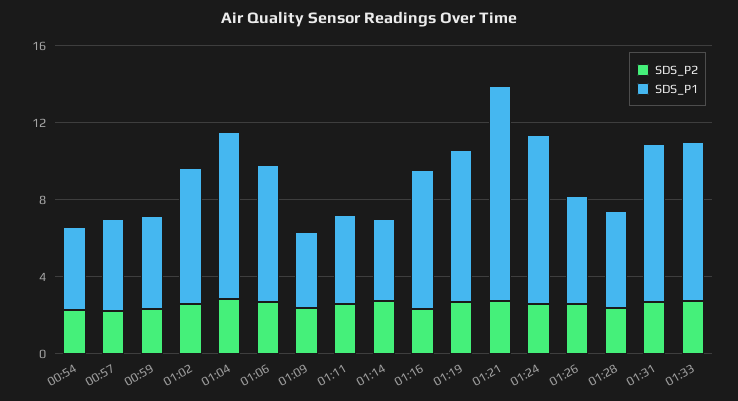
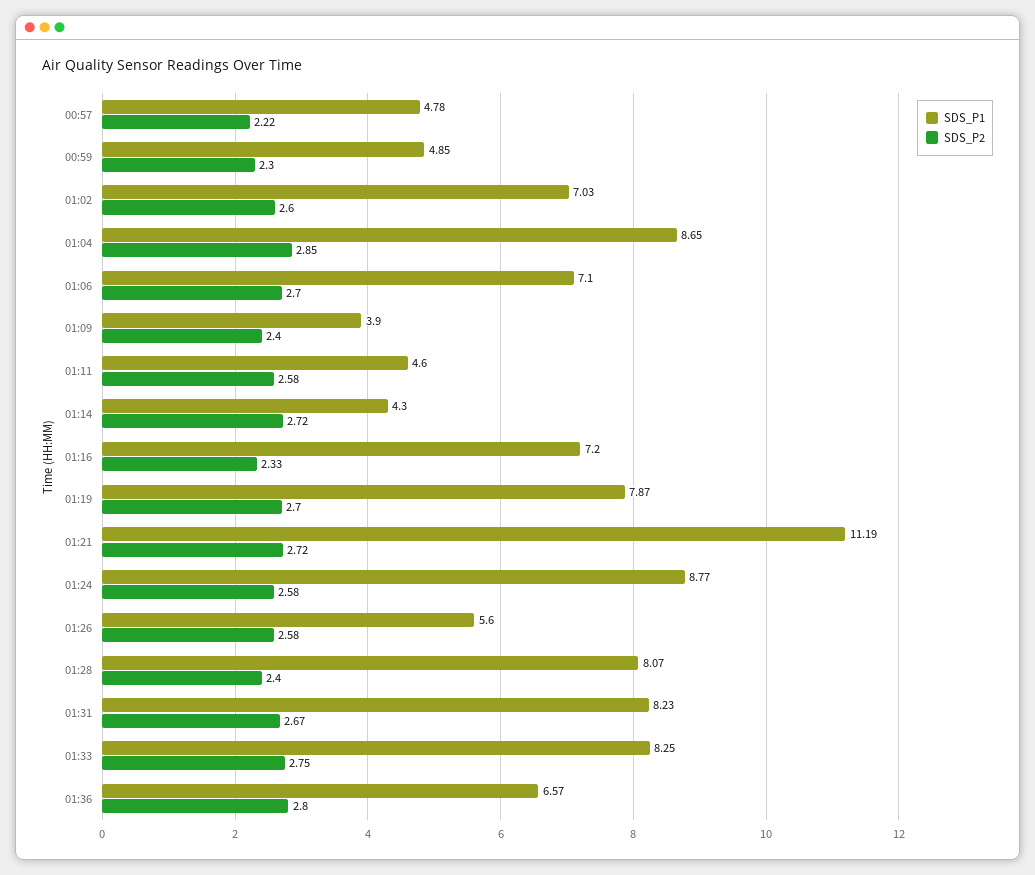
SDS_P2, 00:54: 2 -> none
SDS_P1, 00:54: 4 -> none
SDS_P1, 01:28: 5 -> 8.07
SDS_P1, 01:36: none -> 6.57
SDS_P2, 01:36: none -> 2.8

